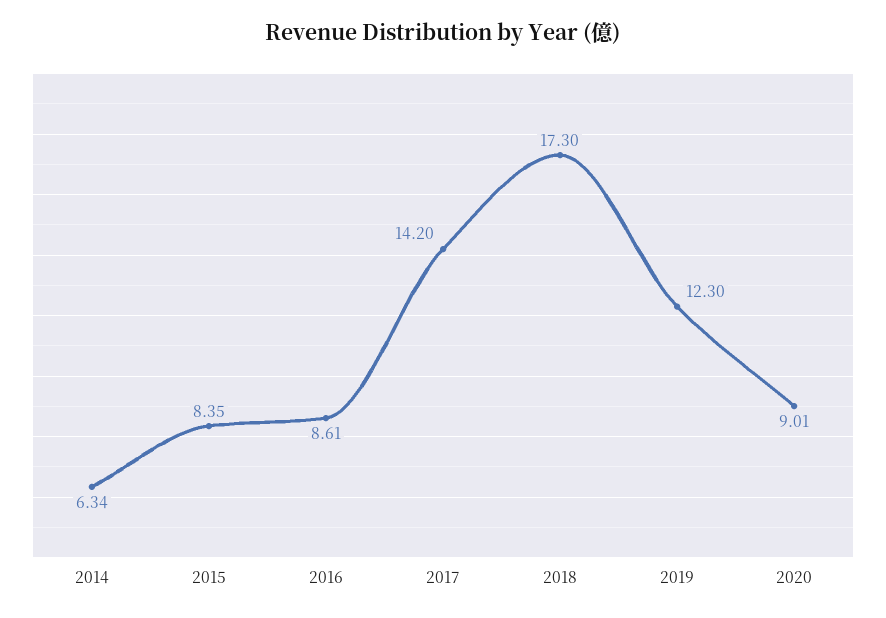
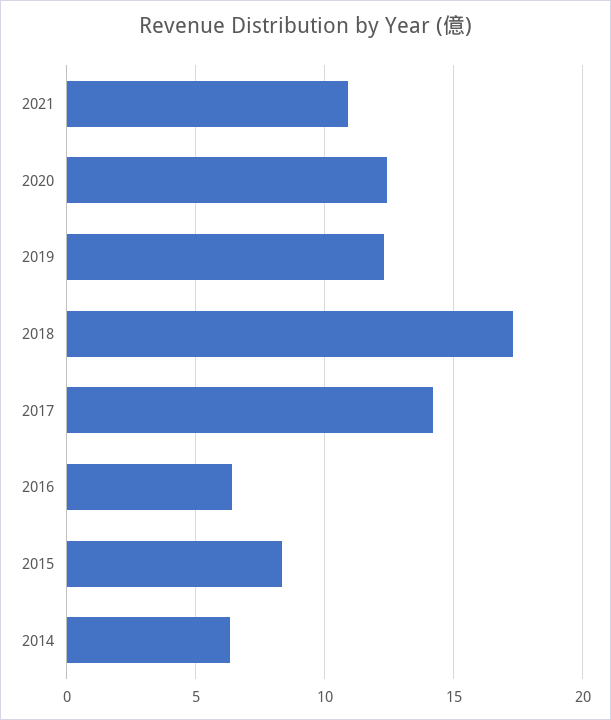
2016: 8.61 -> 6.5
2020: 9.01 -> 12.5
2021: none -> 11

